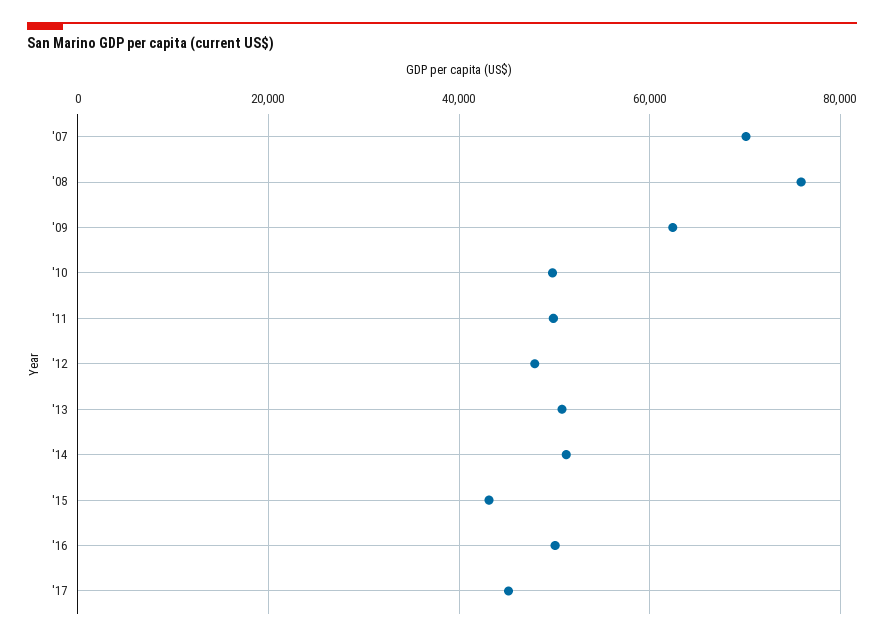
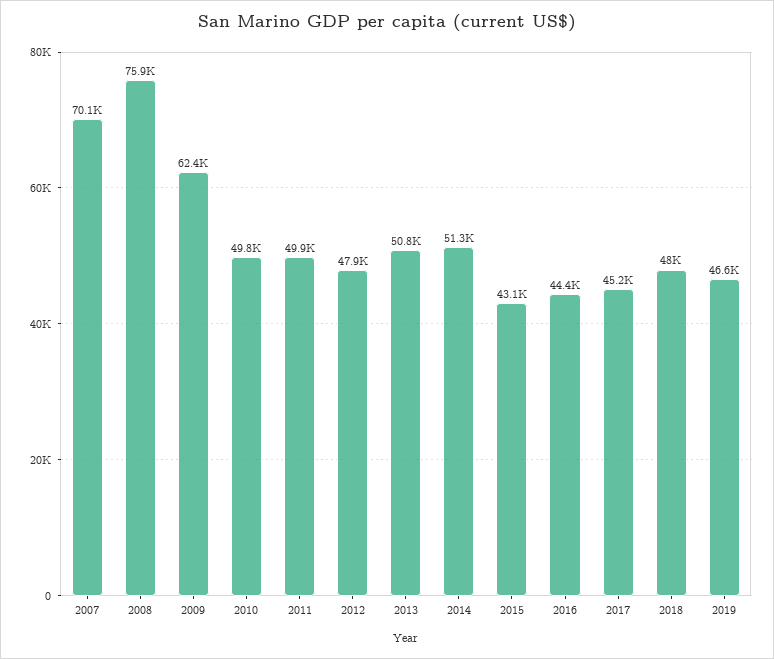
'16: 50000 -> 44400
2018: none -> 48000
2019: none -> 46600

